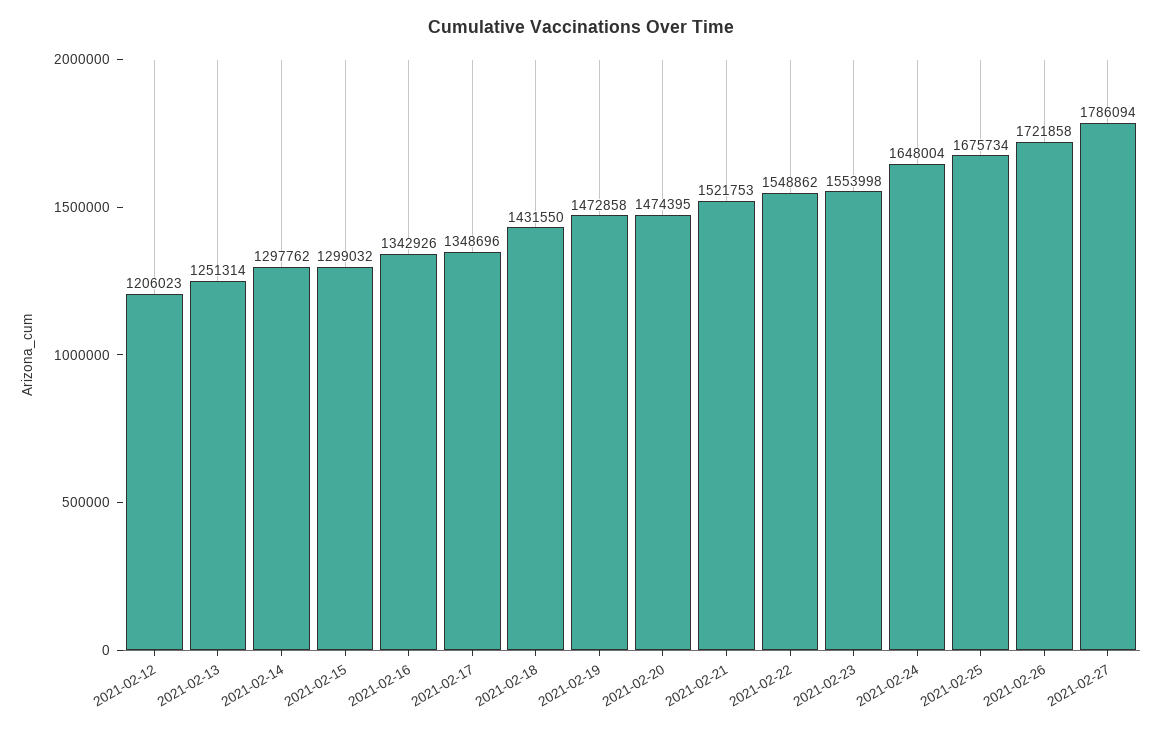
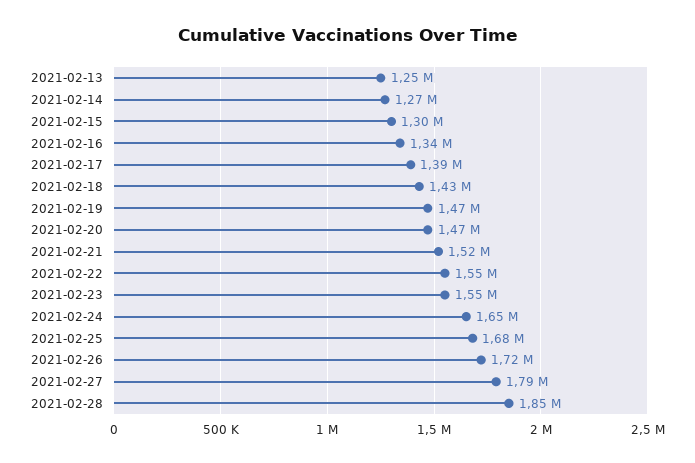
2021-02-12: 1206023 -> none
2021-02-14: 1297762 -> 1270000
2021-02-17: 1348696 -> 1390000
2021-02-28: none -> 1850000

